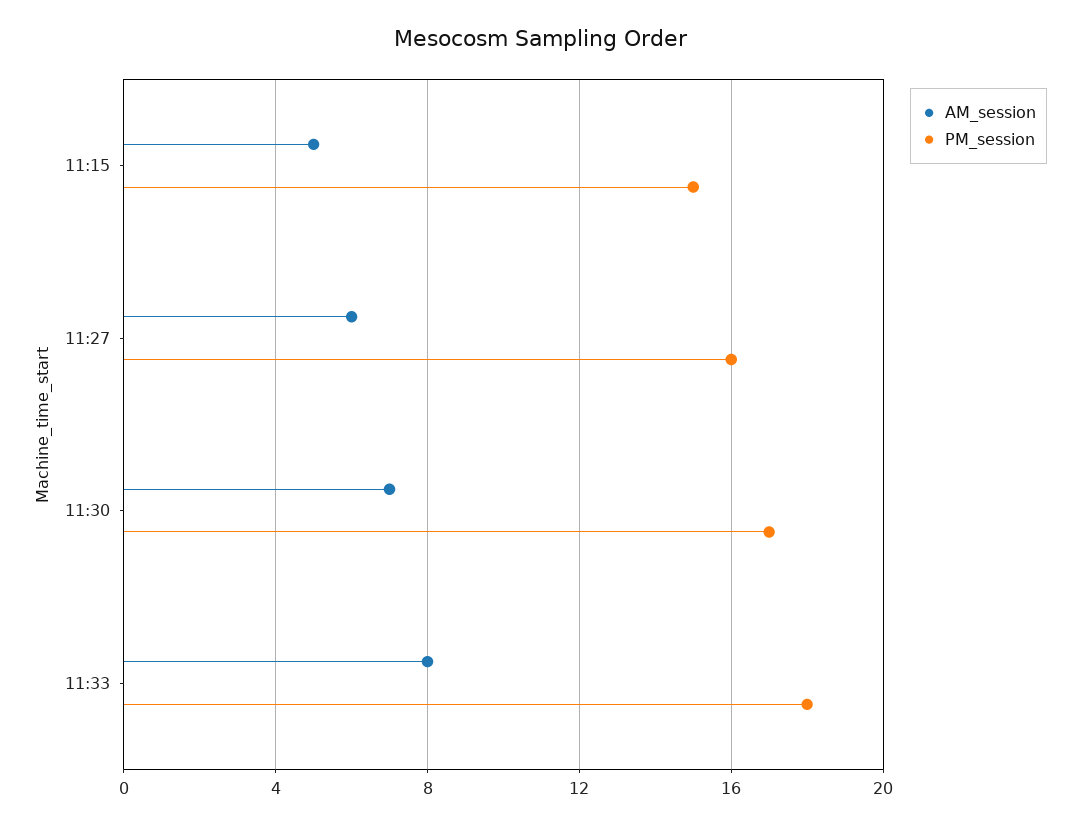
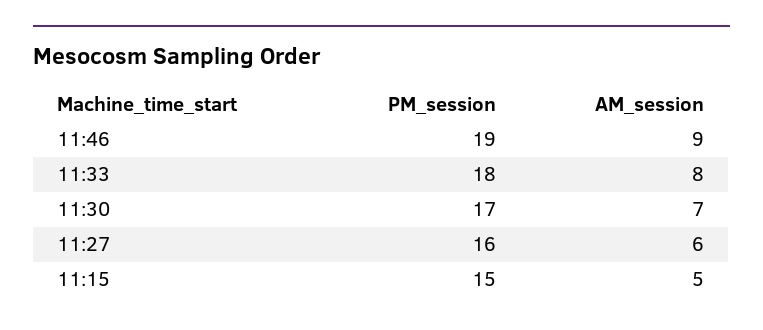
PM_session, 11:46: none -> 19
AM_session, 11:46: none -> 9

